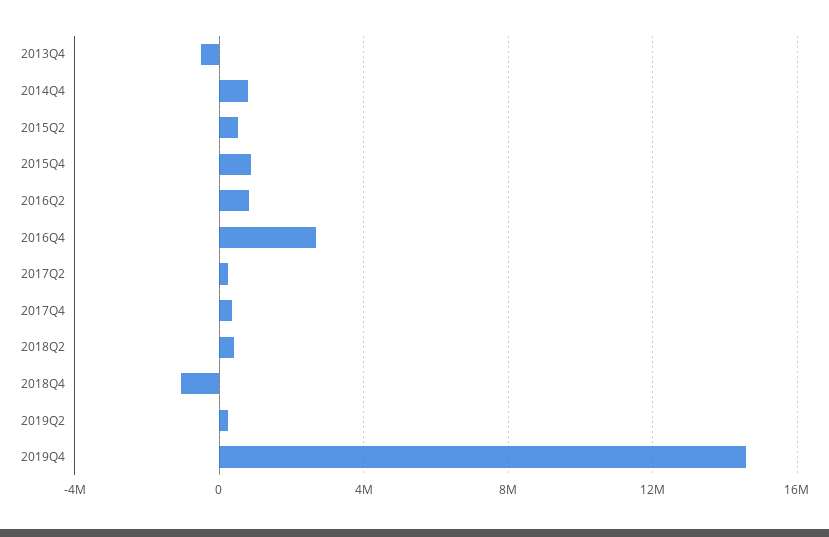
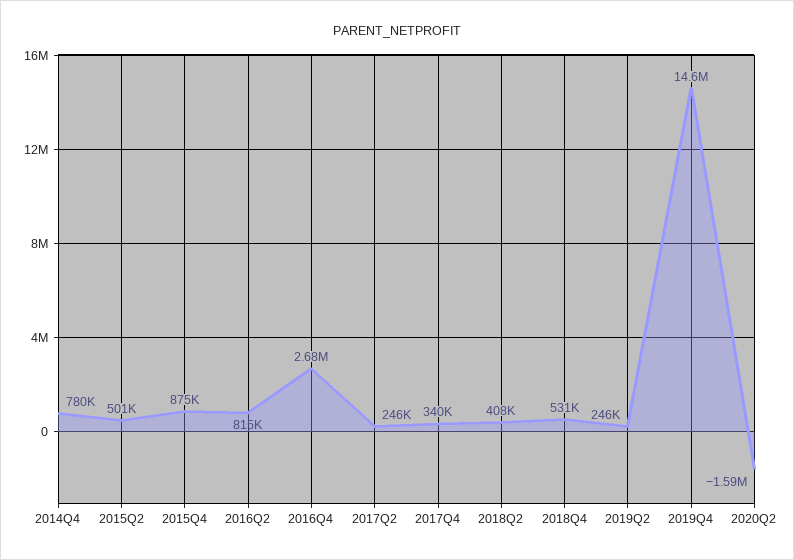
2013Q4: -500000 -> none
2018Q4: -1000000 -> 531000
2020Q2: none -> -1590000

